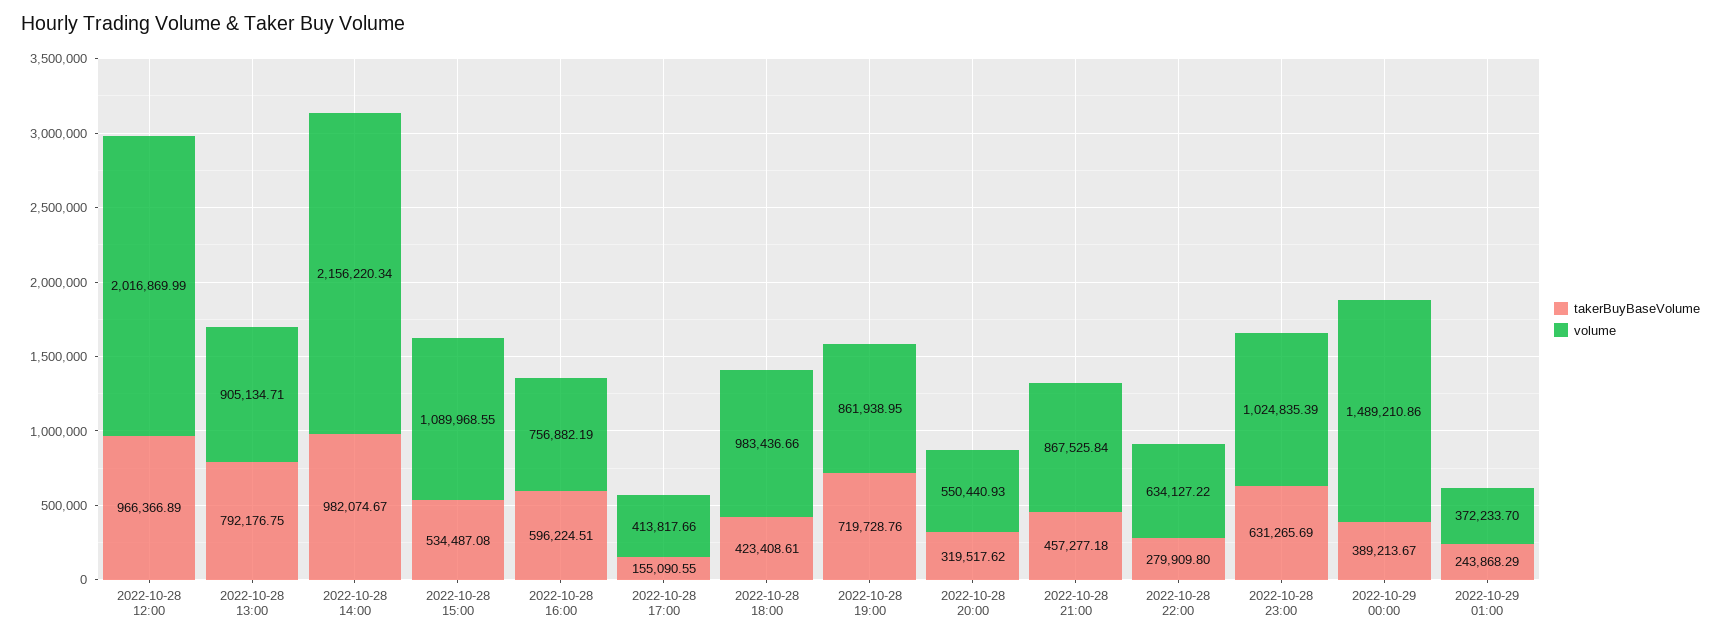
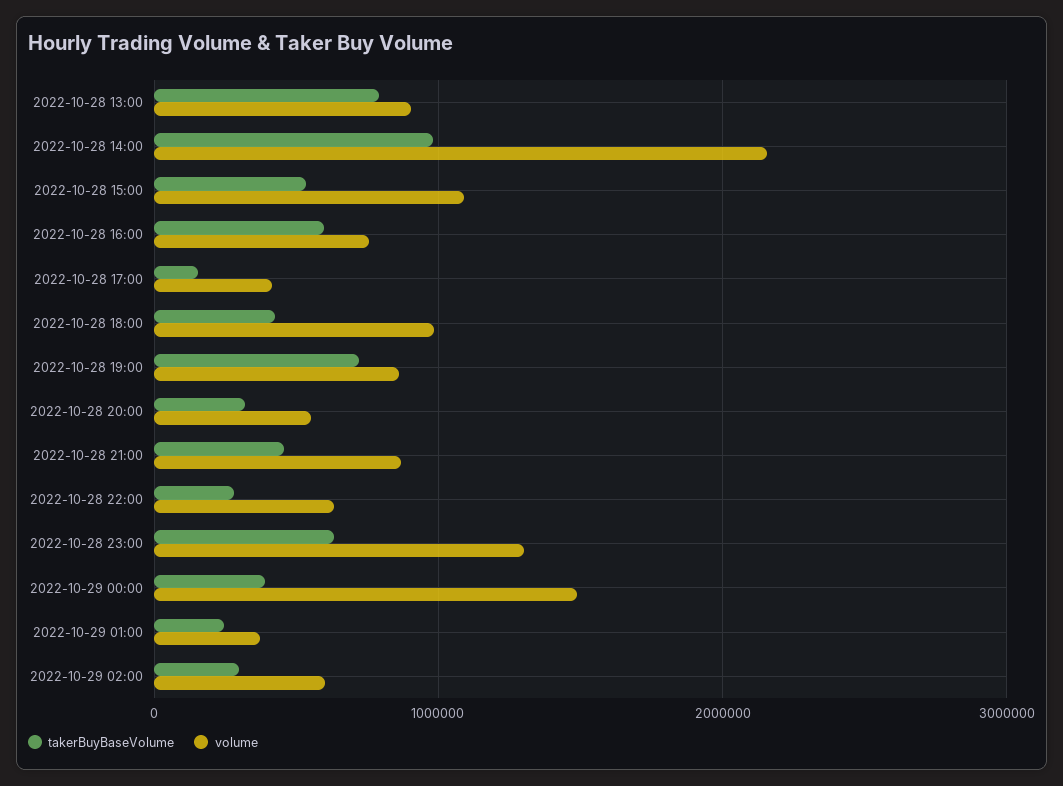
takerBuyBaseVolume, 2022-10-28 12:00: 966366.89 -> none
volume, 2022-10-28 12:00: 2016869.99 -> none
volume, 2022-10-28 23:00: 1024835.39 -> 1300000
takerBuyBaseVolume, 2022-10-29 02:00: none -> 300000
volume, 2022-10-29 02:00: none -> 600000

